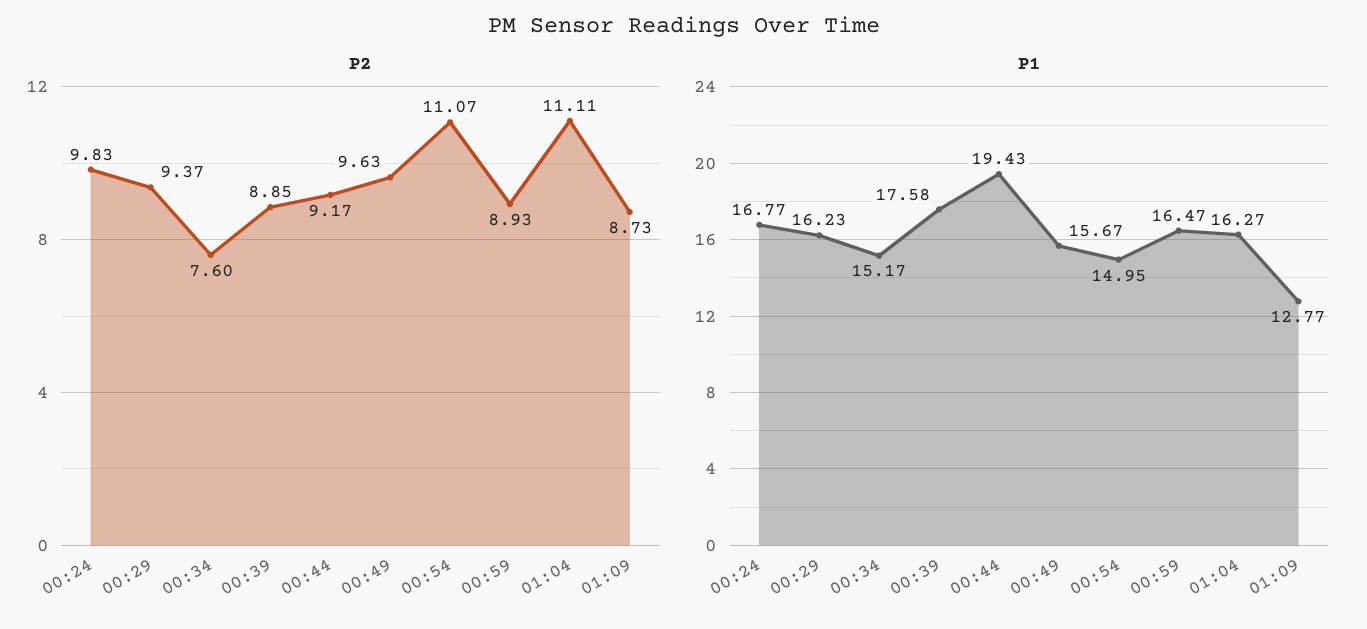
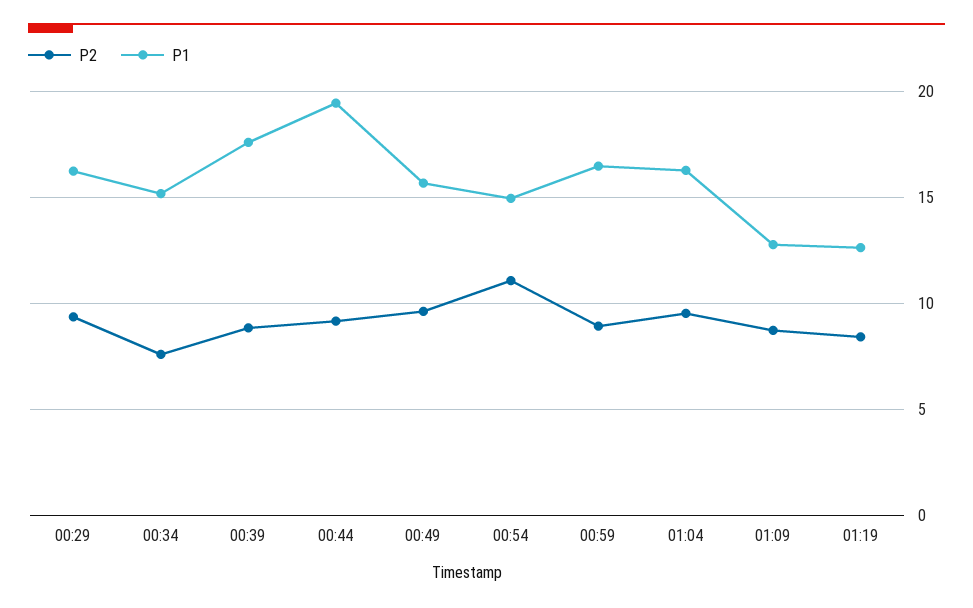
P2, 00:24: 9.83 -> none
P2, 01:04: 11.11 -> 9.5
P1, 00:24: 16.77 -> none
P2, 01:19: none -> 8.5
P1, 01:19: none -> 12.5

